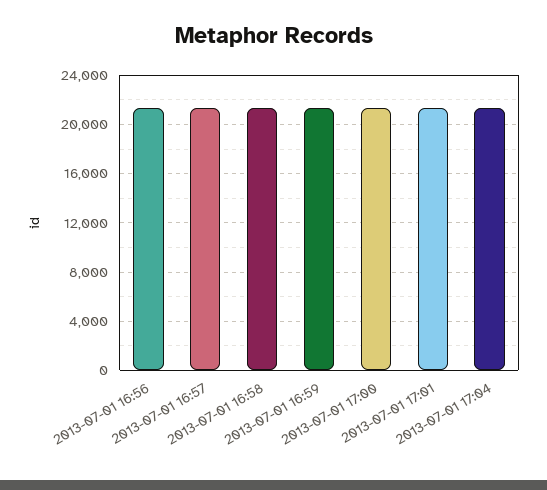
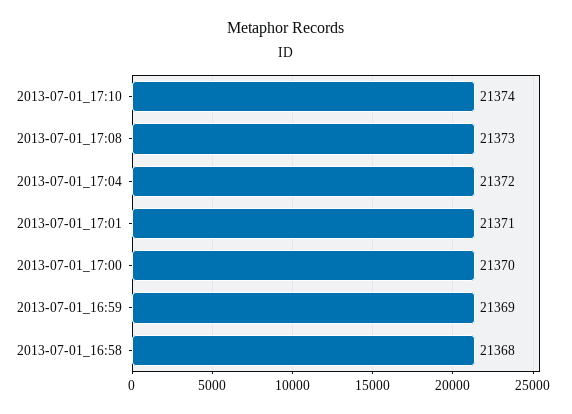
2013-07-01 16:56: 21500 -> none
2013-07-01 16:57: 21500 -> none
2013-07-01_17:10: none -> 21374
2013-07-01_17:08: none -> 21373

